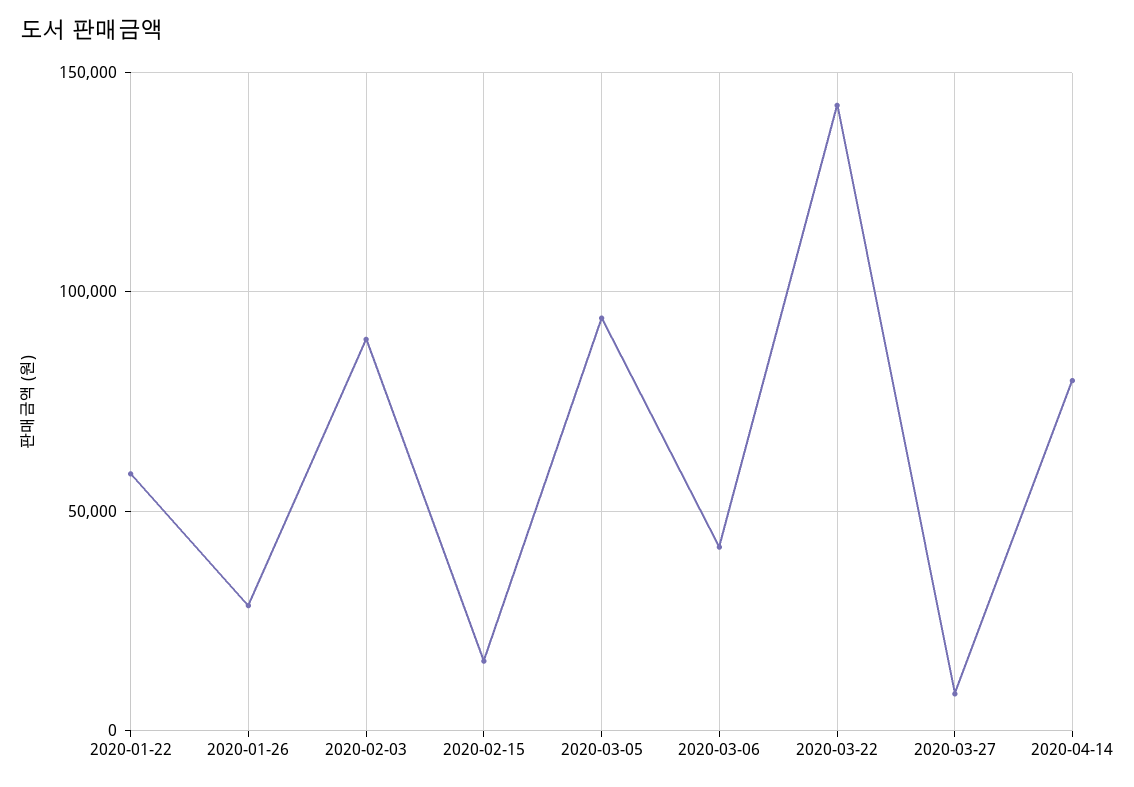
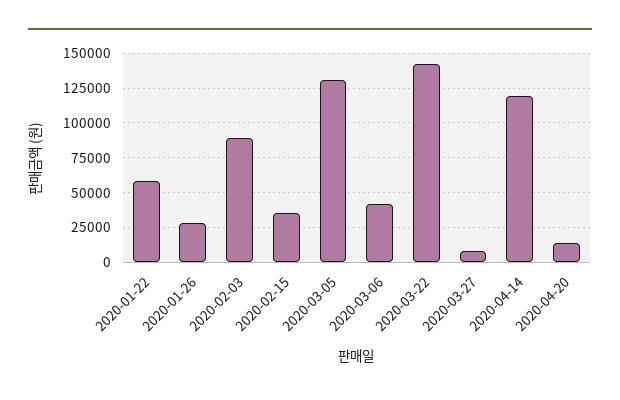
2020-02-15: 15000 -> 35000
2020-03-05: 95000 -> 130000
2020-04-14: 80000 -> 120000
2020-04-20: none -> 15000

